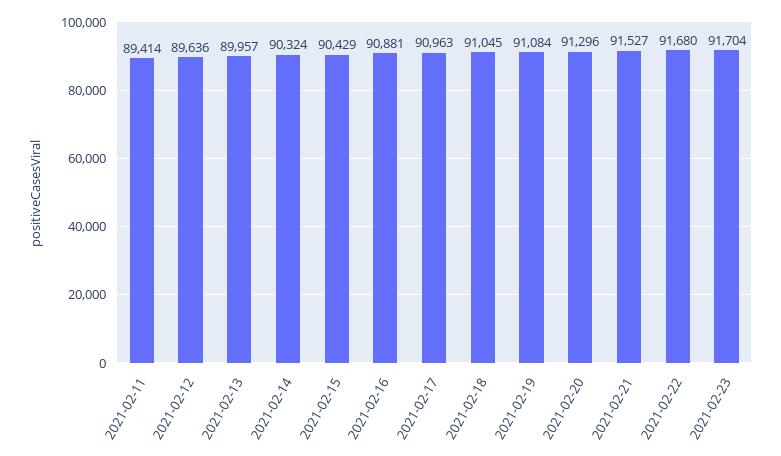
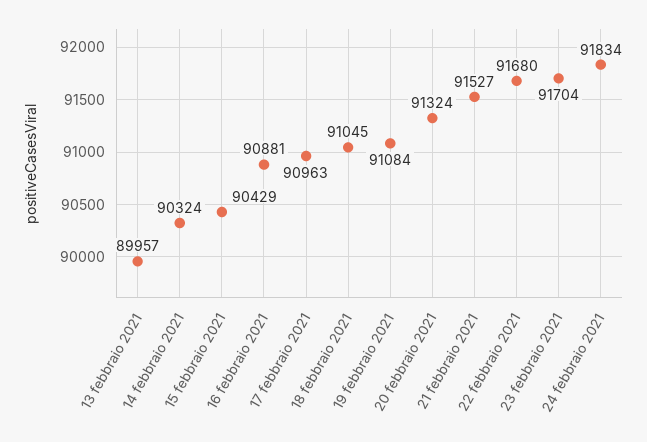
2021-02-11: 89414 -> none
2021-02-12: 89636 -> none
2021-02-20: 91296 -> 91324
24 febbraio 2021: none -> 91834

